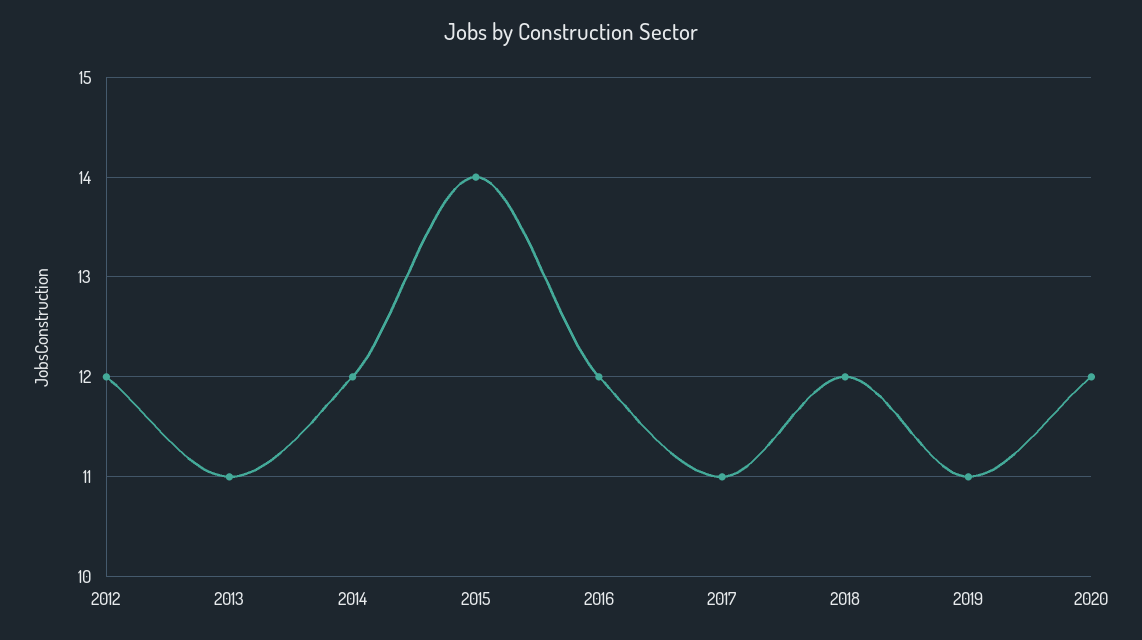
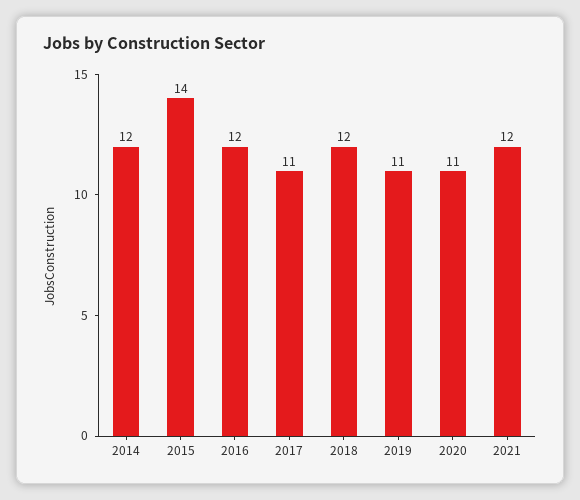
2012: 12 -> none
2013: 11 -> none
2020: 12 -> 11
2021: none -> 12

